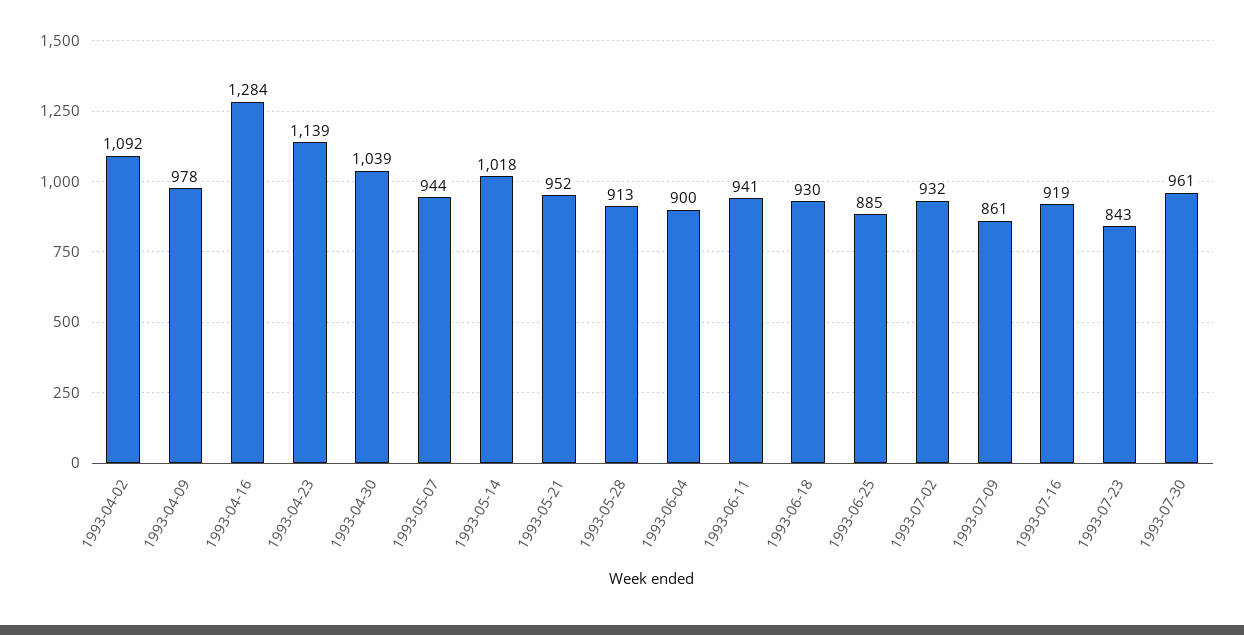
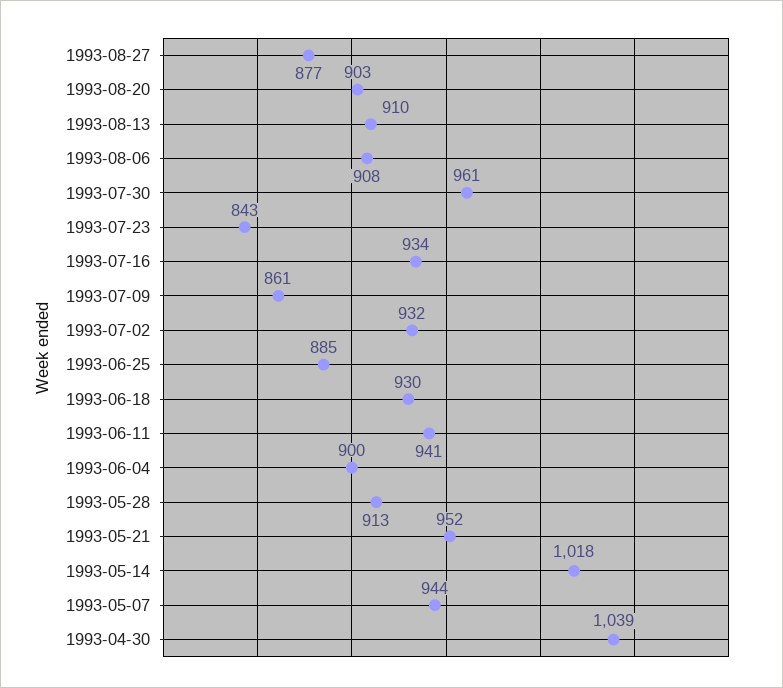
1993-04-02: 1092 -> none
1993-04-09: 978 -> none
1993-04-16: 1284 -> none
1993-04-23: 1139 -> none
1993-07-16: 919 -> 934
1993-08-27: none -> 877
1993-08-20: none -> 903
1993-08-13: none -> 910
1993-08-06: none -> 908

